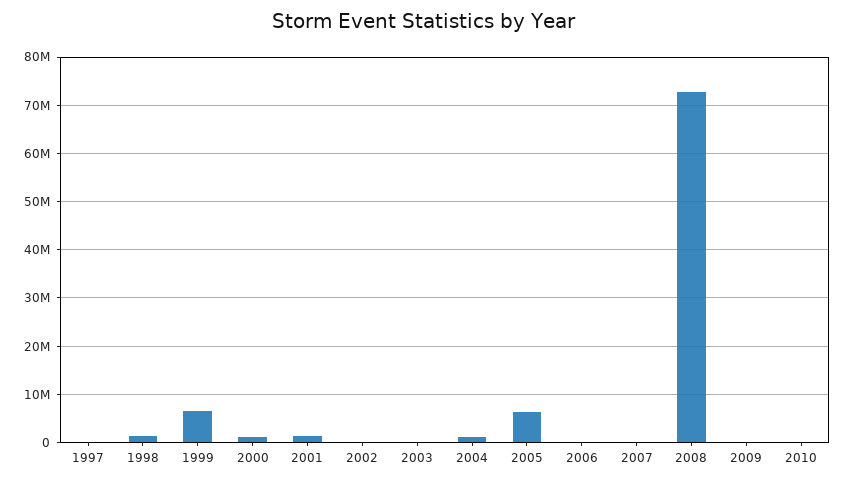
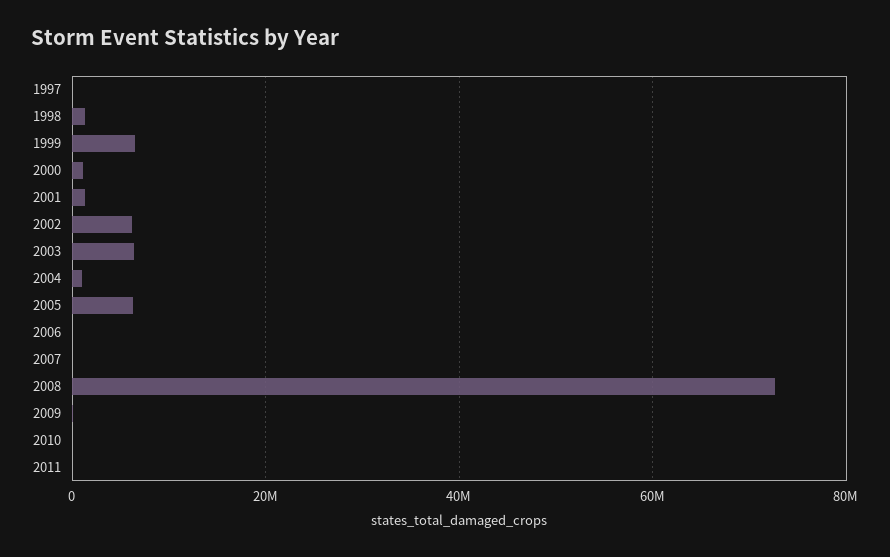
2002: 0 -> 6000000
2003: 0 -> 6000000
2011: none -> 0

